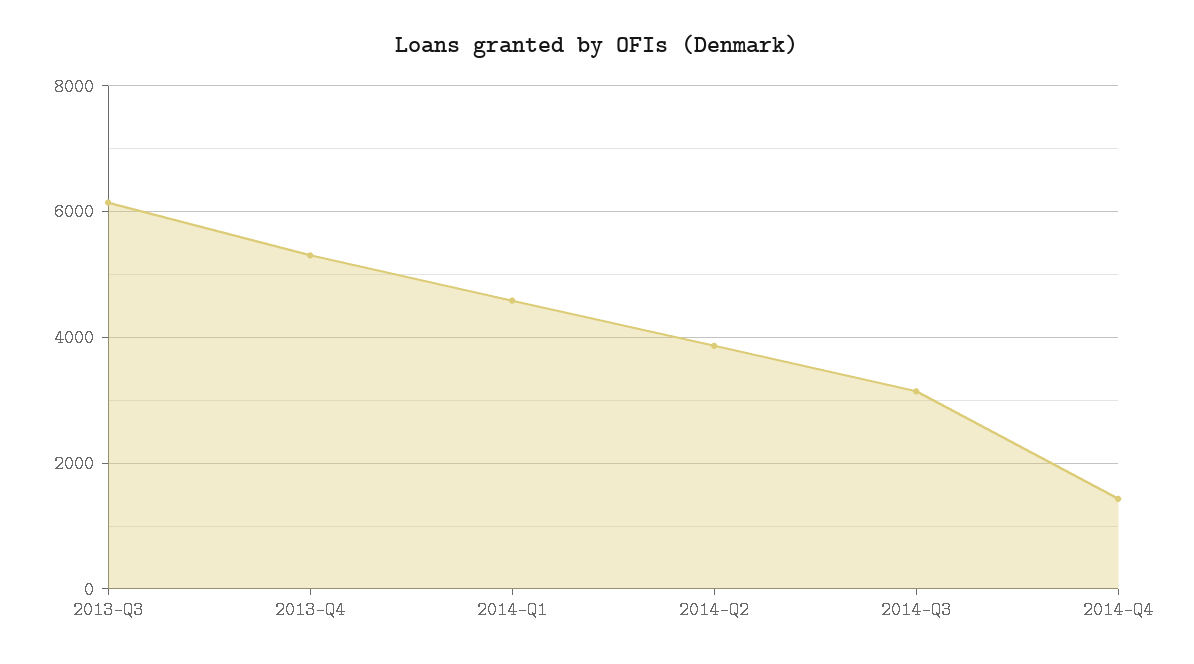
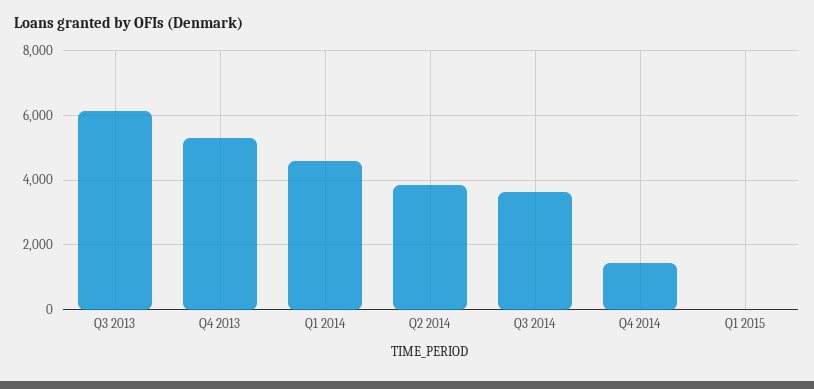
2014-Q3: 3200 -> 3600
Q1 2015: none -> 0

